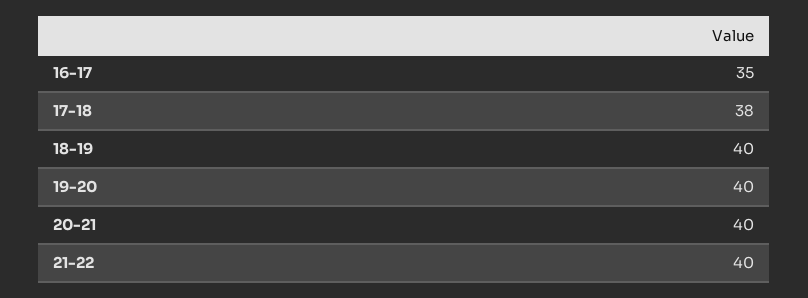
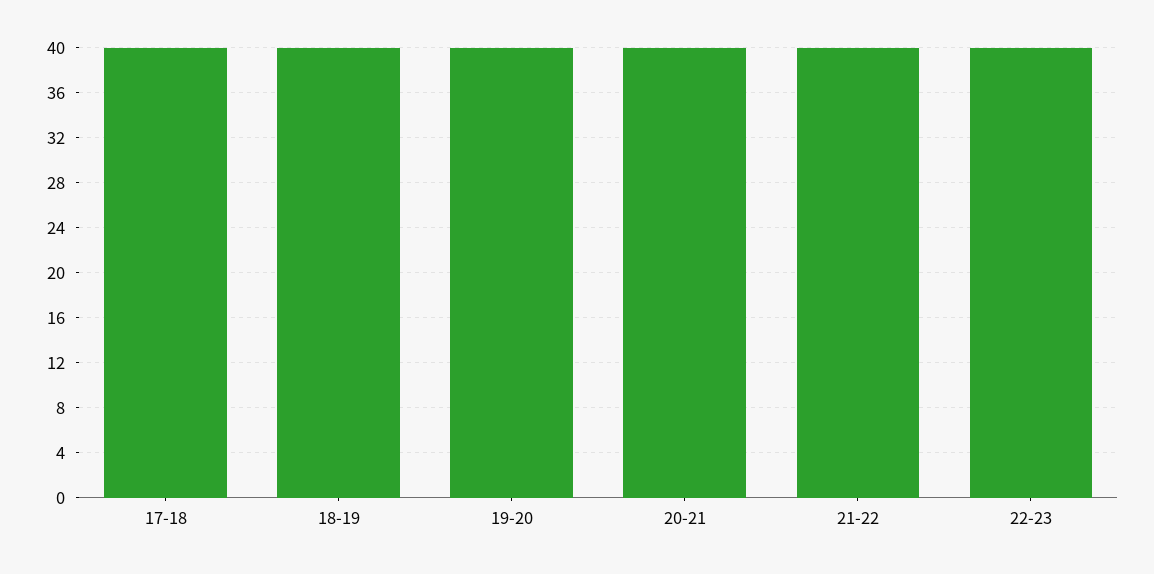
16-17: 35 -> none
17-18: 38 -> 40
22-23: none -> 40

